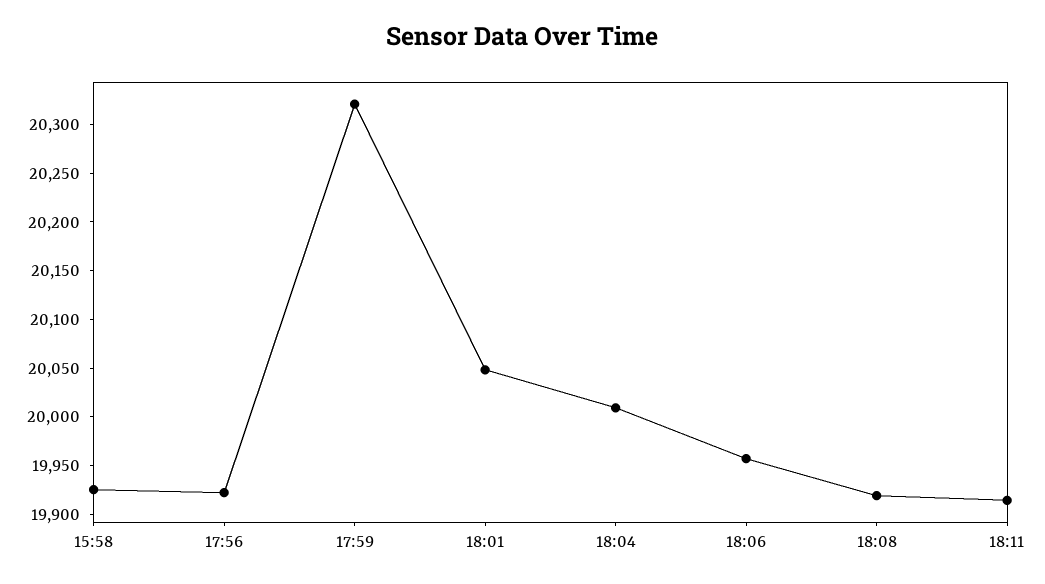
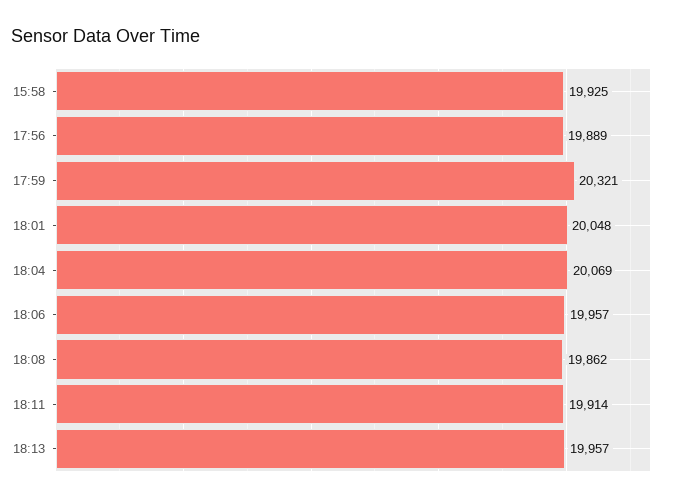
17:56: 19920 -> 19889
18:04: 20010 -> 20069
18:08: 19920 -> 19862
18:13: none -> 19957

